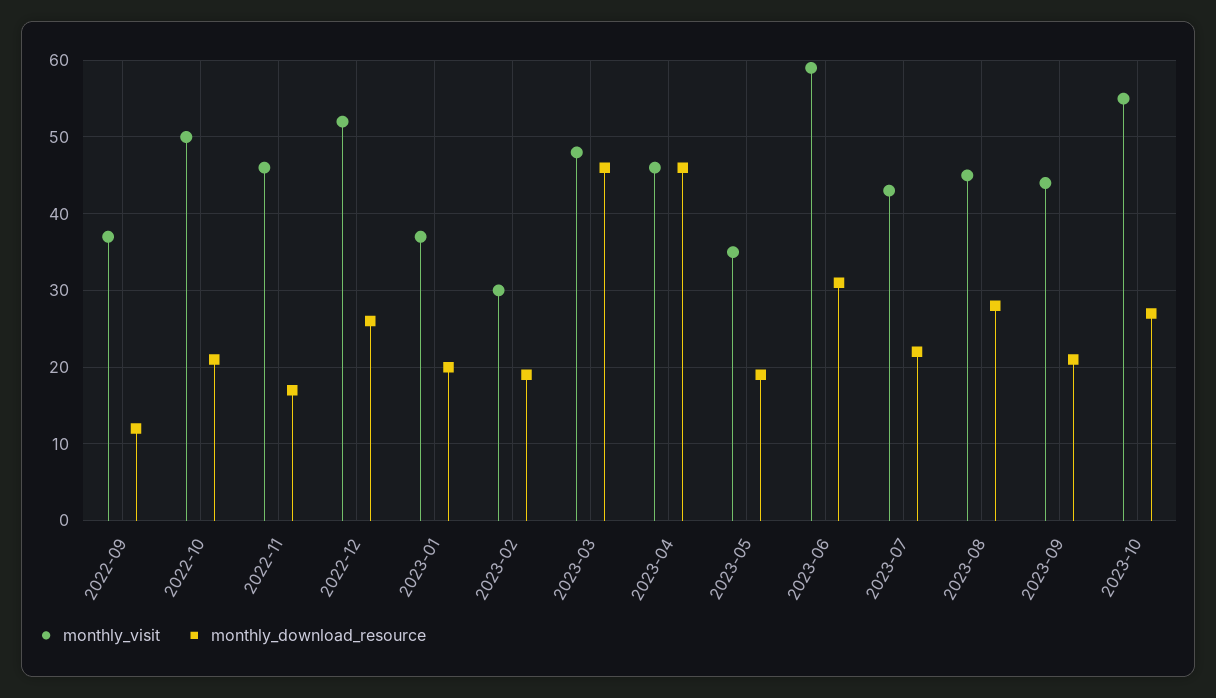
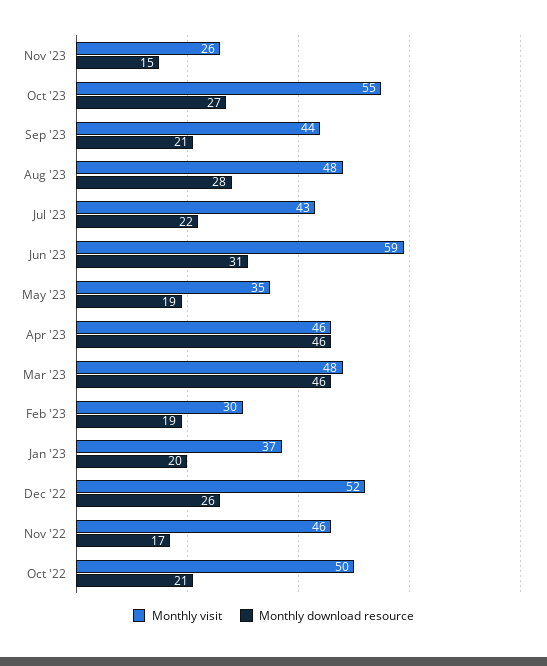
monthly_visit, 2022-09: 37 -> none
monthly_download_resource, 2022-09: 12 -> none
monthly_visit, 2023-08: 45 -> 48
monthly_visit, Nov '23: none -> 26
monthly_download_resource, Nov '23: none -> 15

